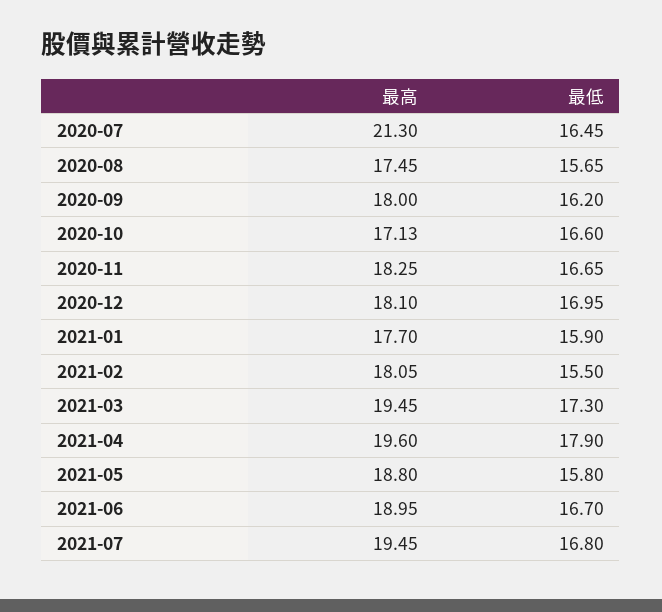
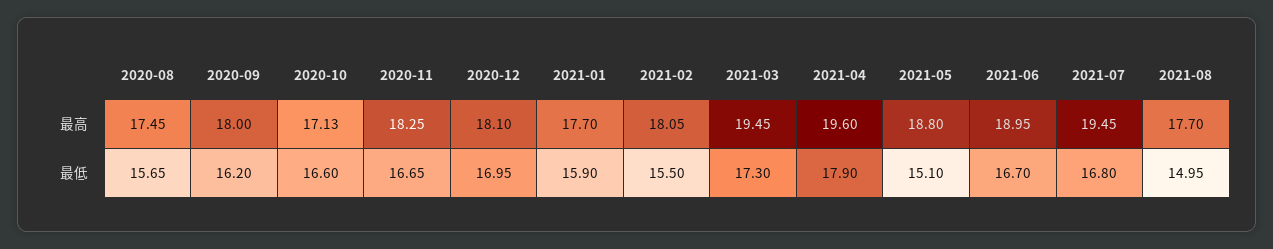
最高, 2020-07: 21.3 -> none
最低, 2020-07: 16.45 -> none
最低, 2021-05: 15.8 -> 15.1
最高, 2021-08: none -> 17.7
最低, 2021-08: none -> 14.95

